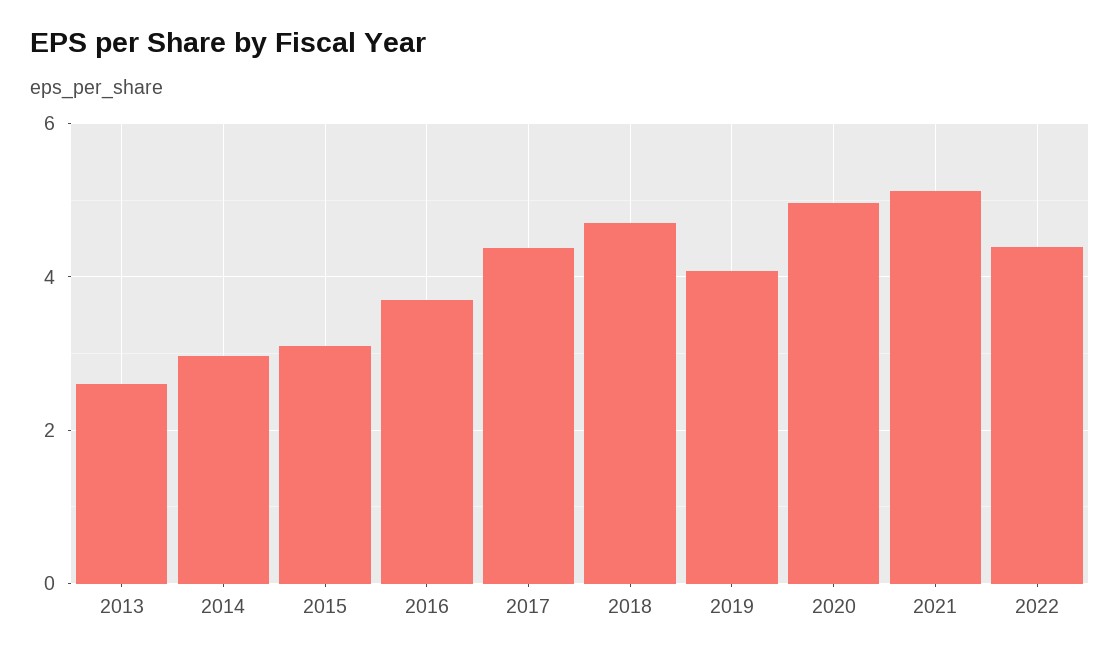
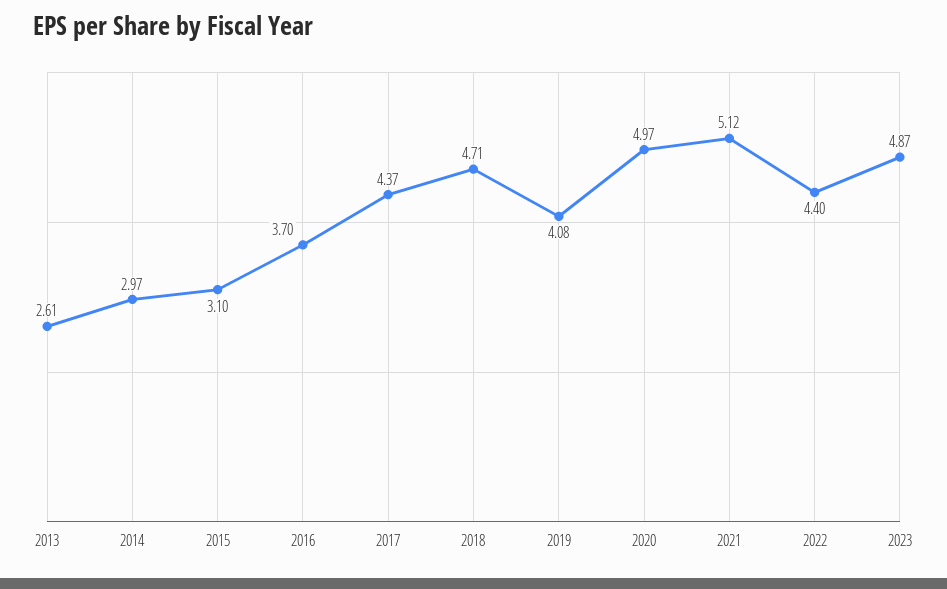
2023: none -> 4.87

